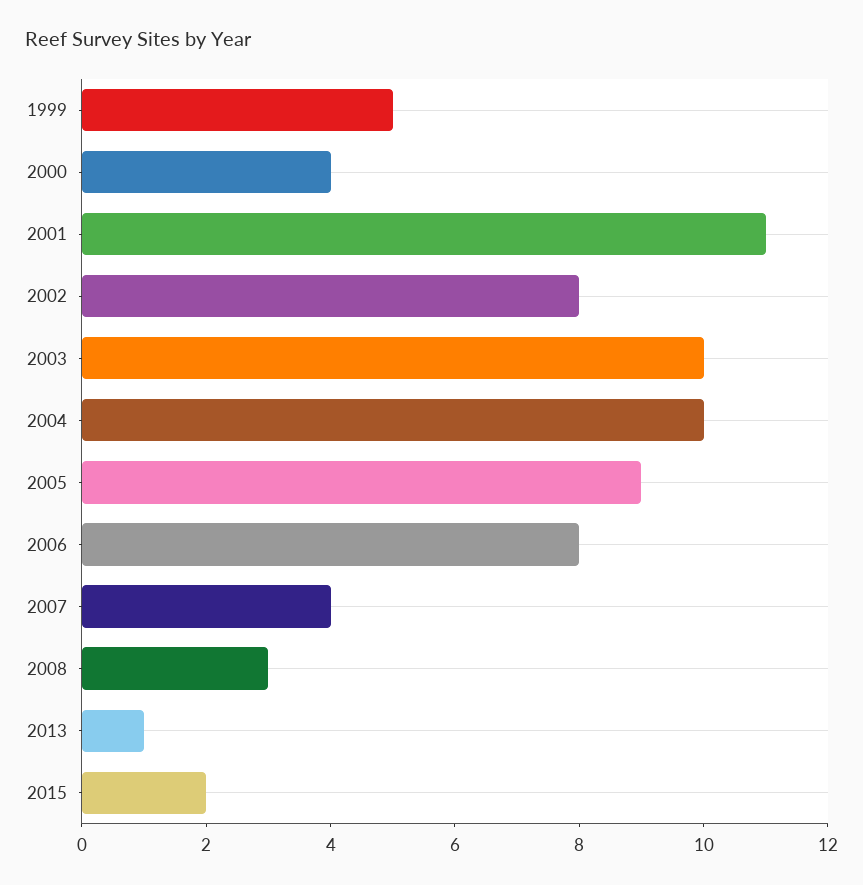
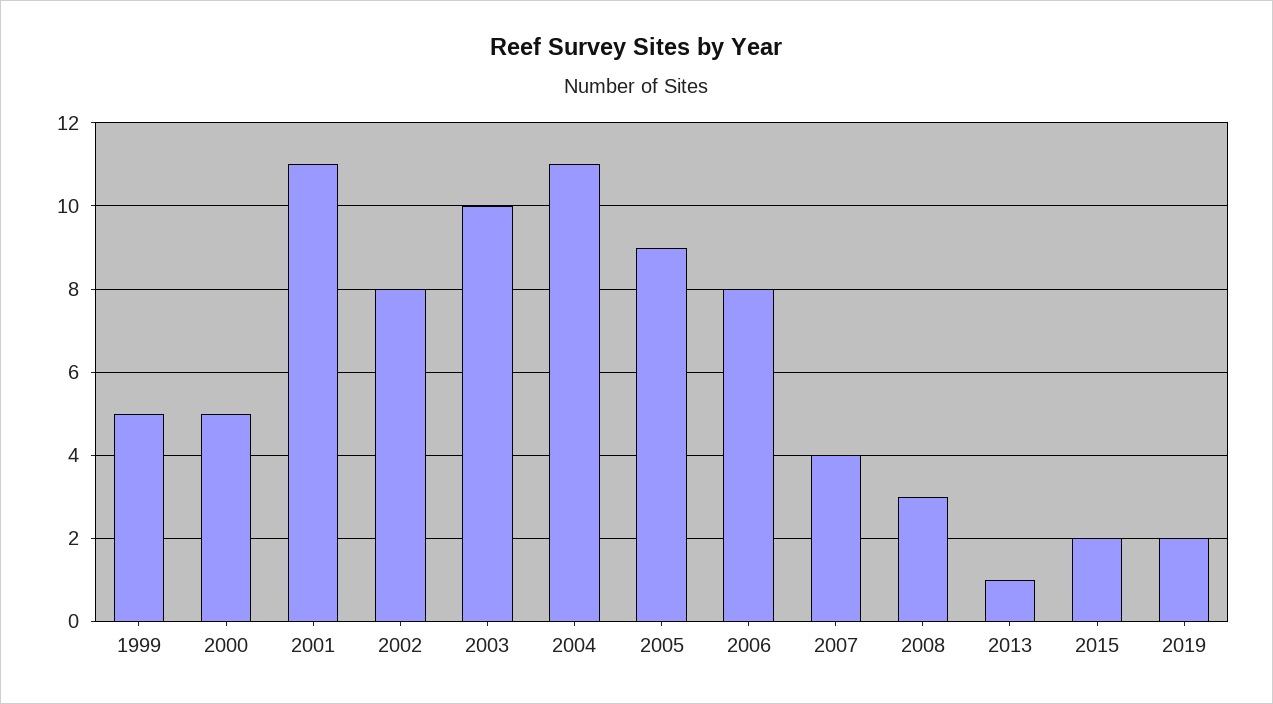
2000: 4 -> 5
2004: 10 -> 11
2019: none -> 2

